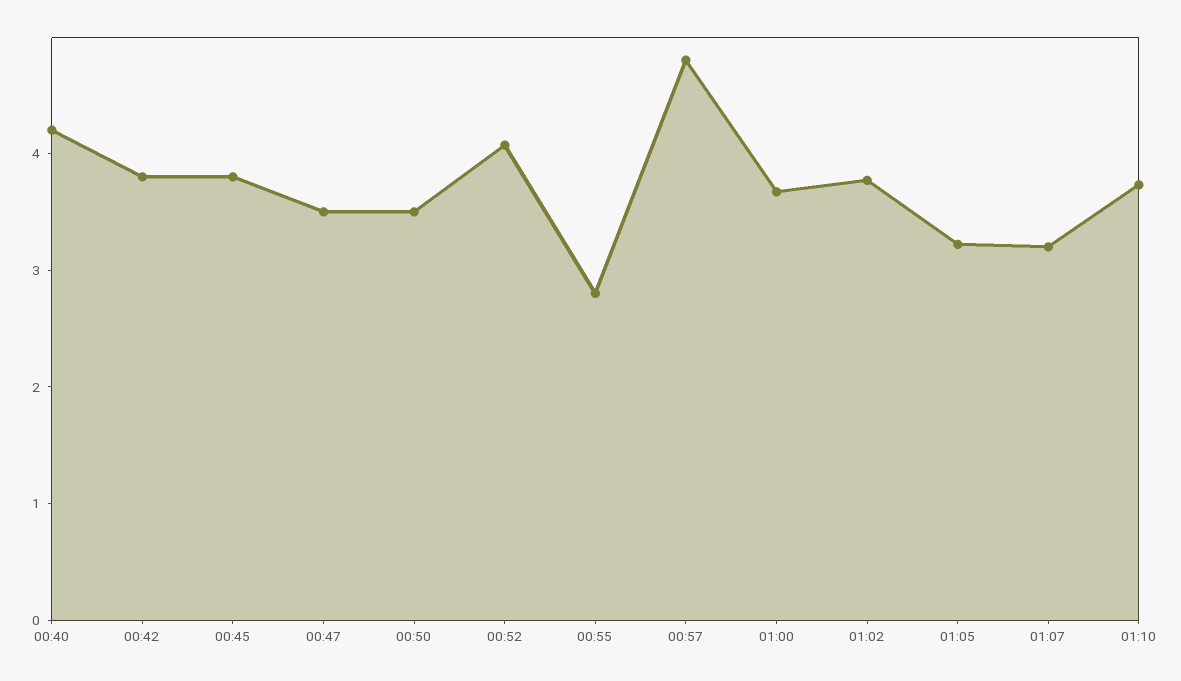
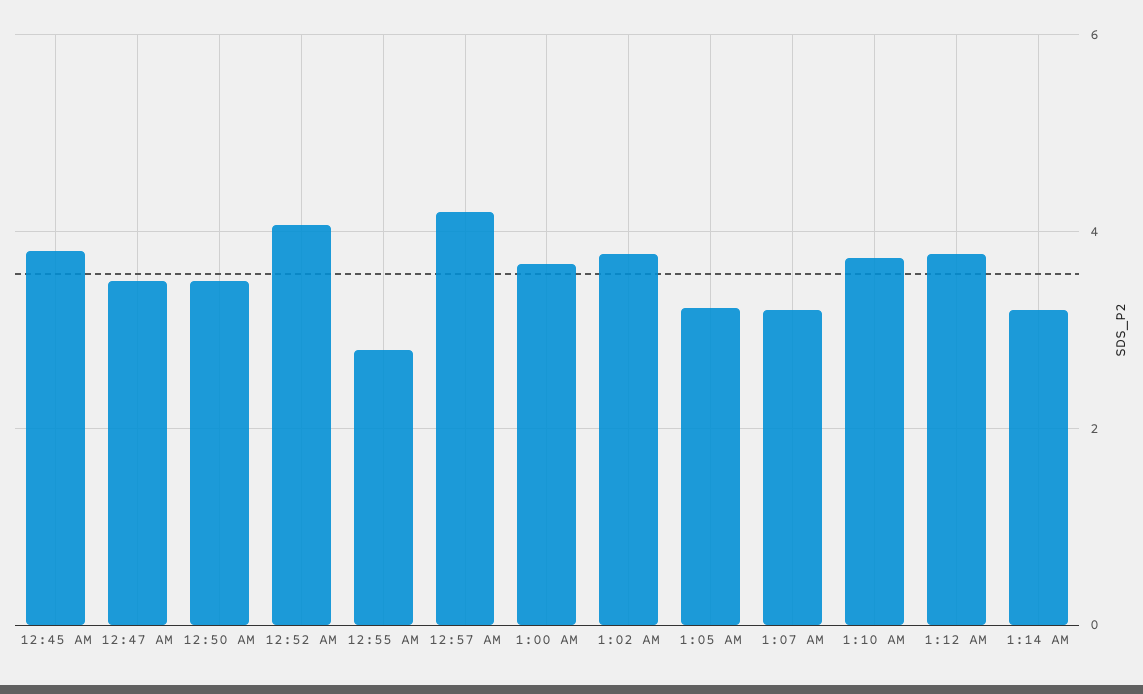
00:40: 4.2 -> none
00:42: 3.8 -> none
00:57: 4.8 -> 4.2
1:12 AM: none -> 3.8
1:14 AM: none -> 3.2

